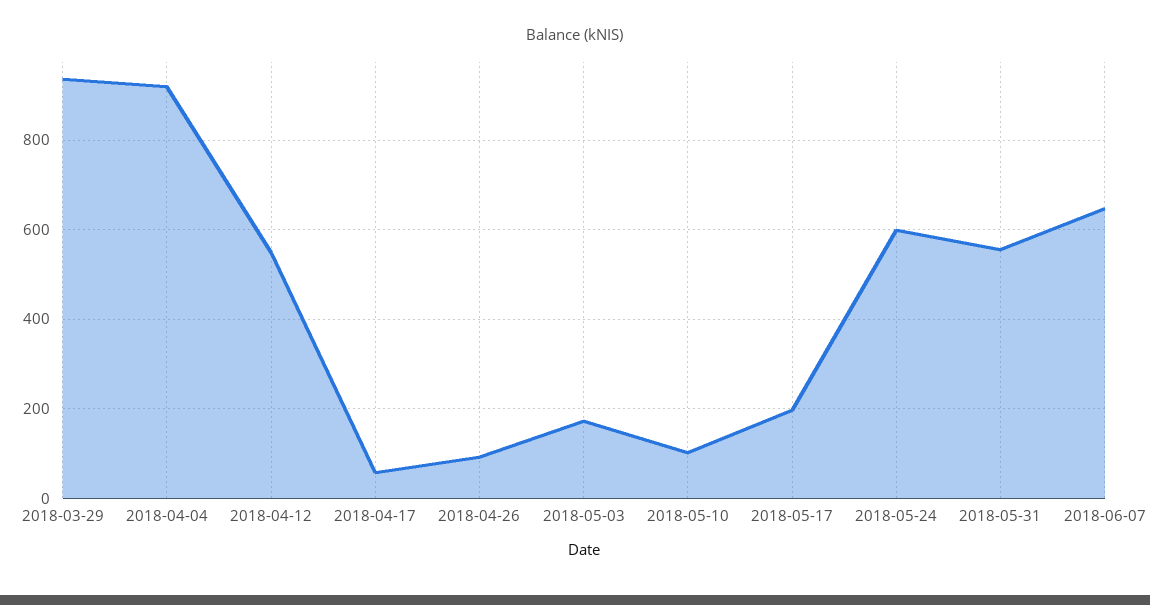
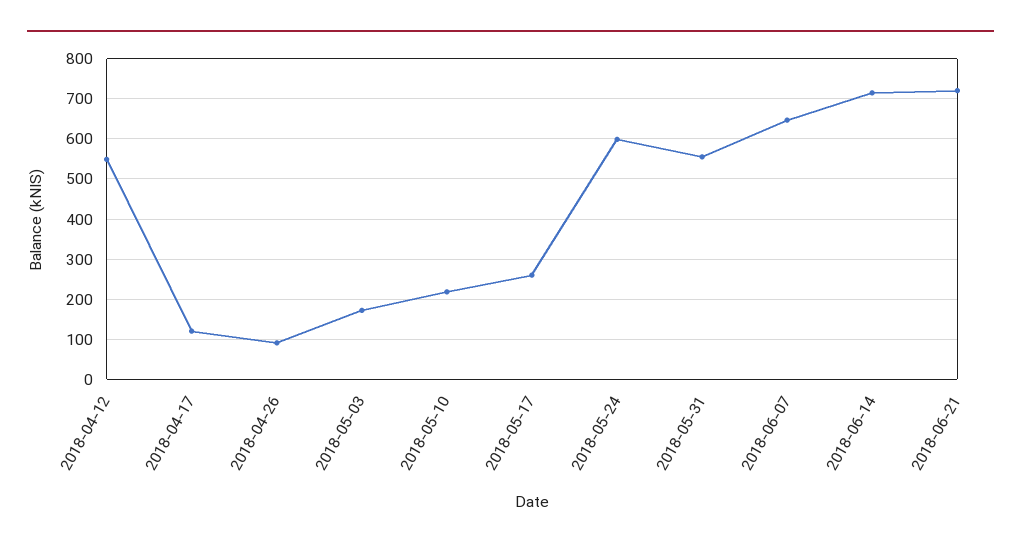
2018-03-29: 940 -> none
2018-04-04: 920 -> none
2018-04-17: 60 -> 120
2018-05-10: 100 -> 220
2018-05-17: 200 -> 260
2018-06-14: none -> 720
2018-06-21: none -> 720

